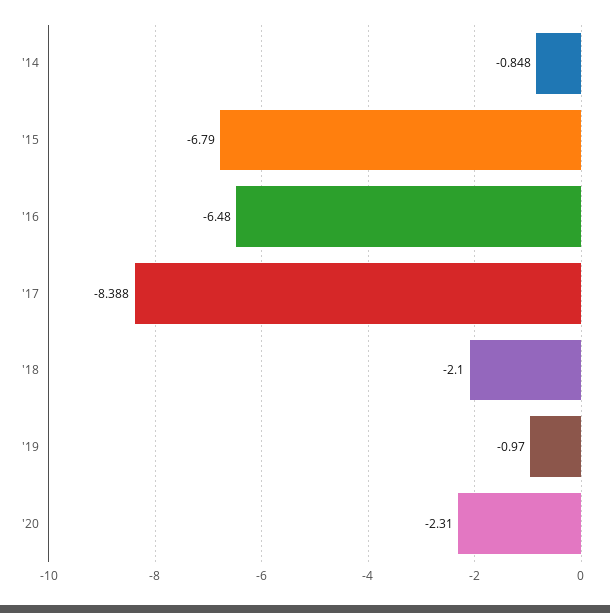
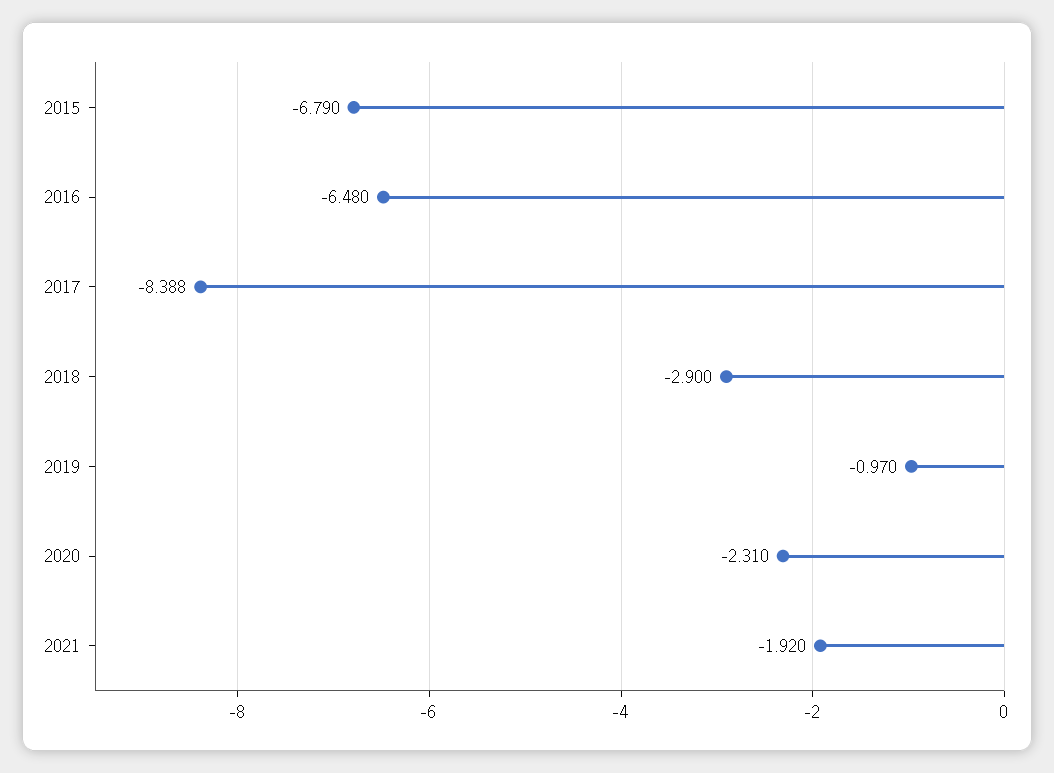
'14: -0.848 -> none
'18: -2.1 -> -2.9
2021: none -> -1.92

